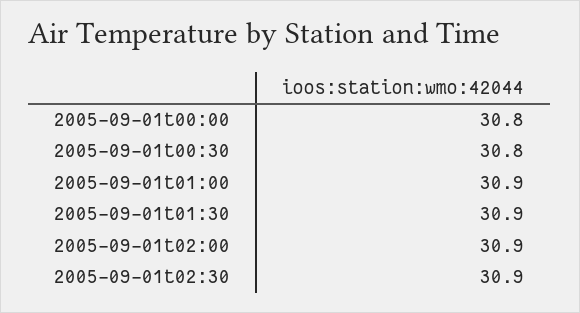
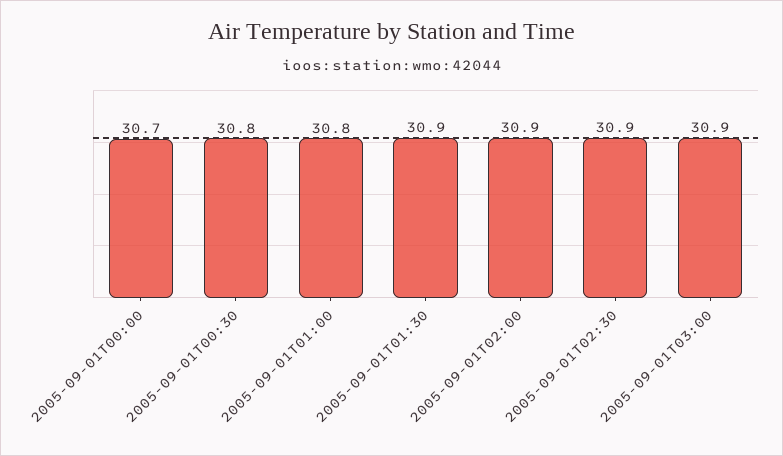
2005-09-01t00:00: 30.8 -> 30.7
2005-09-01t01:00: 30.9 -> 30.8
2005-09-01T03:00: none -> 30.9

